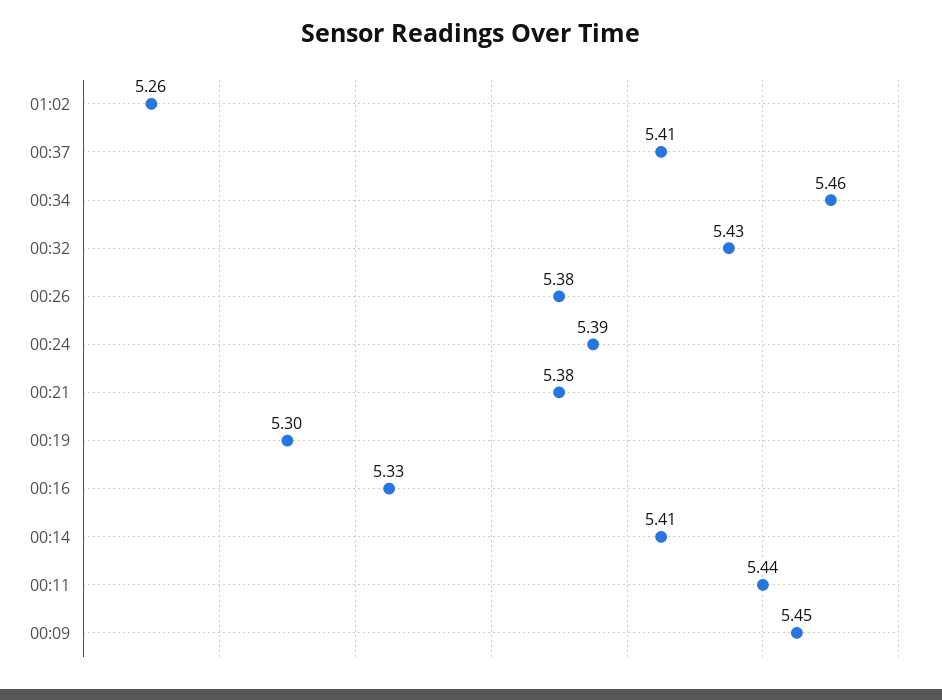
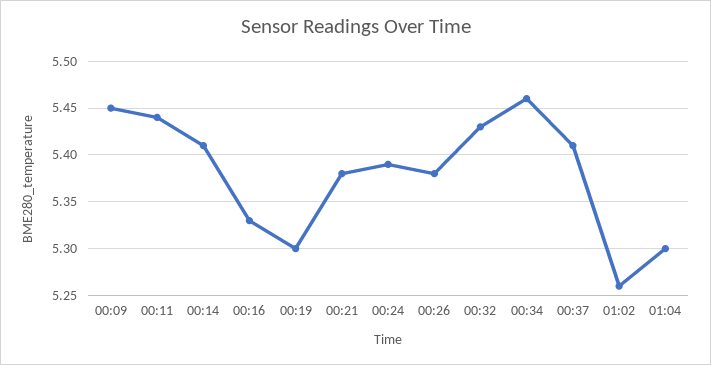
01:04: none -> 5.3

